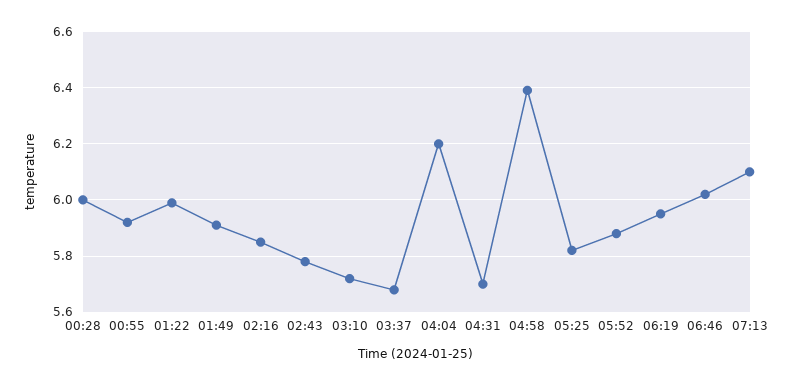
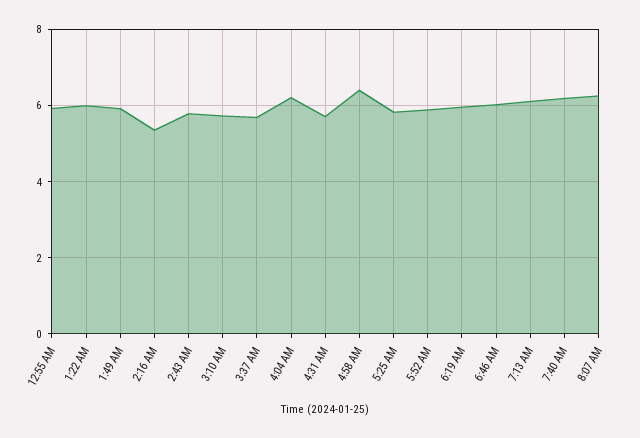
00:28: 6 -> none
02:16: 5.85 -> 5.4
7:40 AM: none -> 6.2
8:07 AM: none -> 6.2

